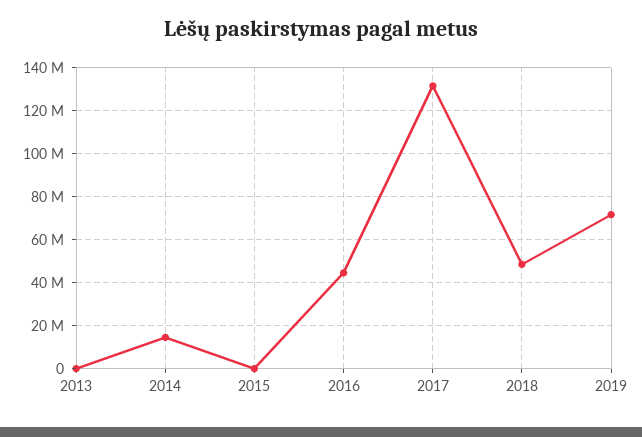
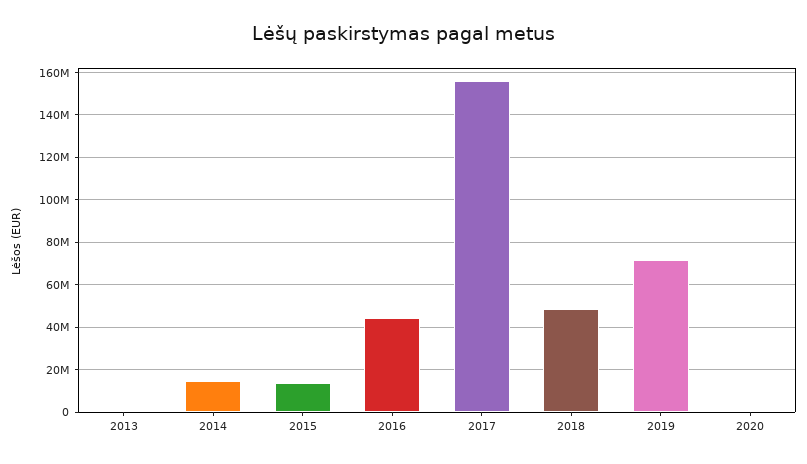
2015: 0 -> 15000000
2017: 130000000 -> 155000000
2020: none -> 0

